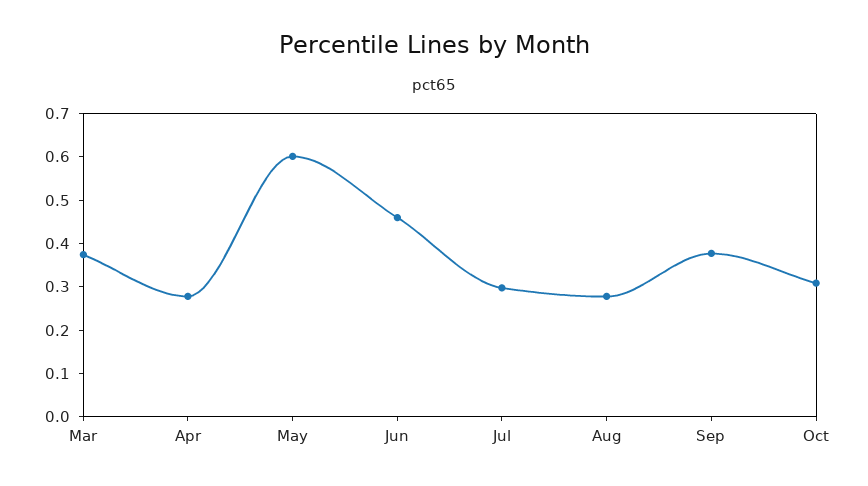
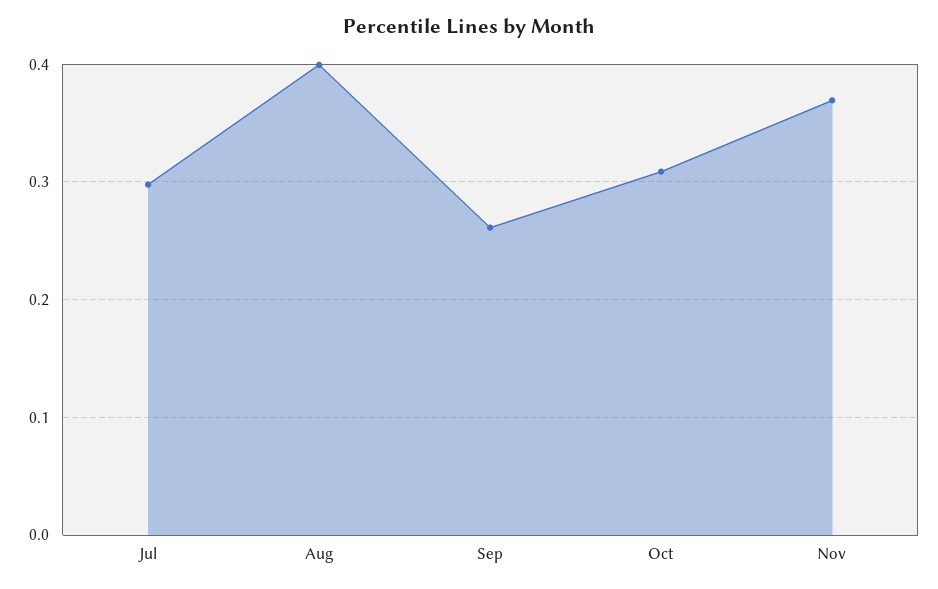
Mar: 0.38 -> none
Apr: 0.28 -> none
May: 0.6 -> none
Jun: 0.46 -> none
Aug: 0.28 -> 0.4
Sep: 0.38 -> 0.26
Nov: none -> 0.37

